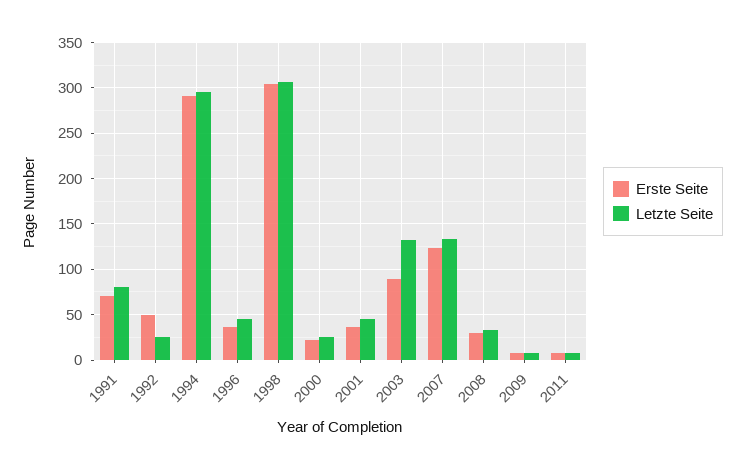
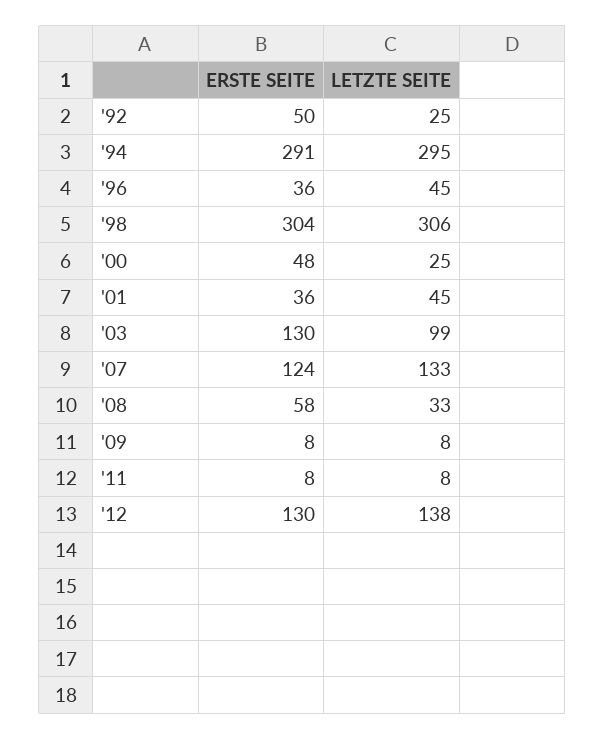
Erste Seite, 1991: 70 -> none
Letzte Seite, 1991: 80 -> none
Erste Seite, 2000: 20 -> 48
Erste Seite, 2003: 90 -> 130
Letzte Seite, 2003: 130 -> 99
Erste Seite, 2008: 30 -> 58
Erste Seite, '12: none -> 130
Letzte Seite, '12: none -> 138

